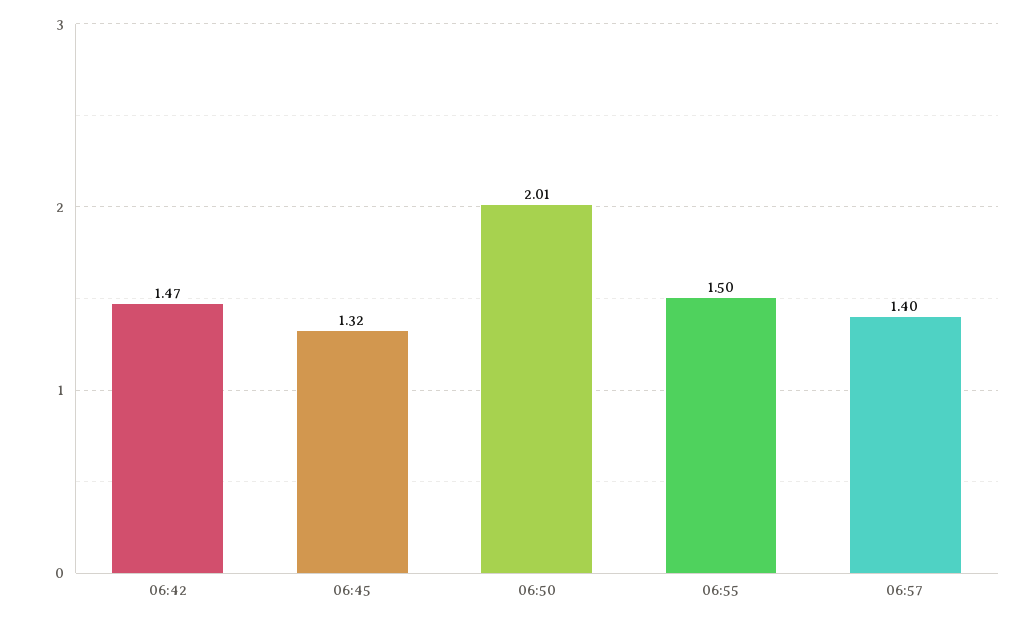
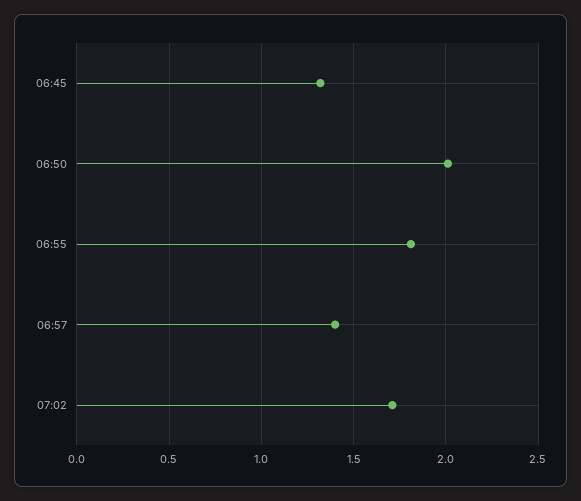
06:42: 1.47 -> none
06:55: 1.5 -> 1.8
07:02: none -> 1.7

